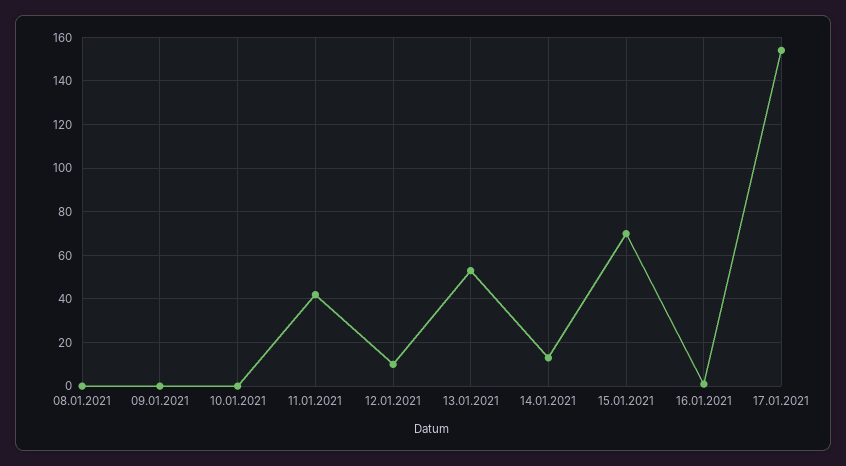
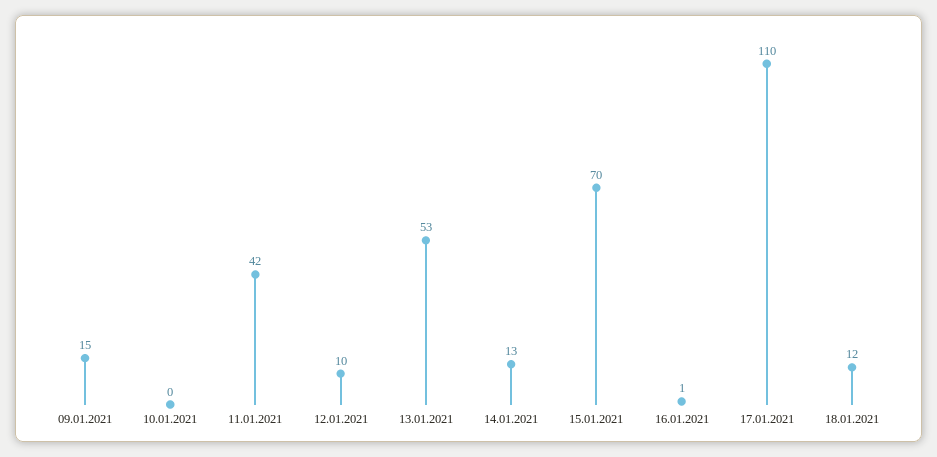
08.01.2021: 0 -> none
09.01.2021: 0 -> 15
17.01.2021: 155 -> 110
18.01.2021: none -> 12

